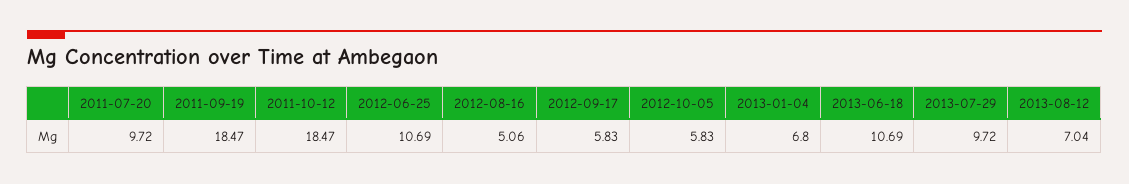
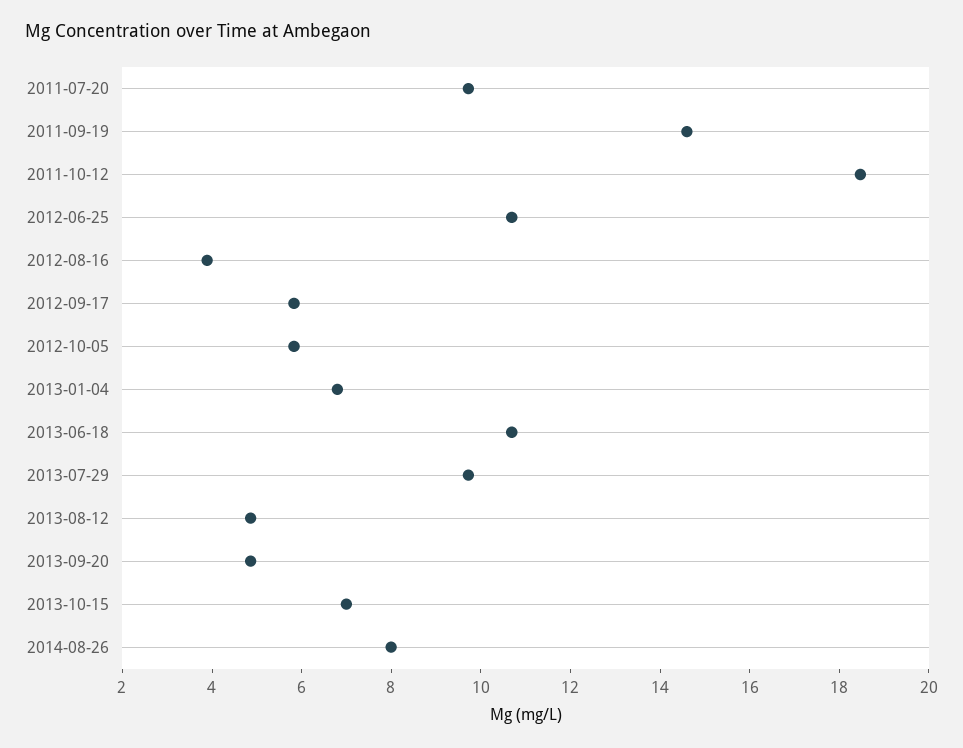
2011-09-19: 18.47 -> 14.5
2012-08-16: 5.06 -> 4
2013-08-12: 7.04 -> 5
2013-09-20: none -> 5
2013-10-15: none -> 7
2014-08-26: none -> 8

